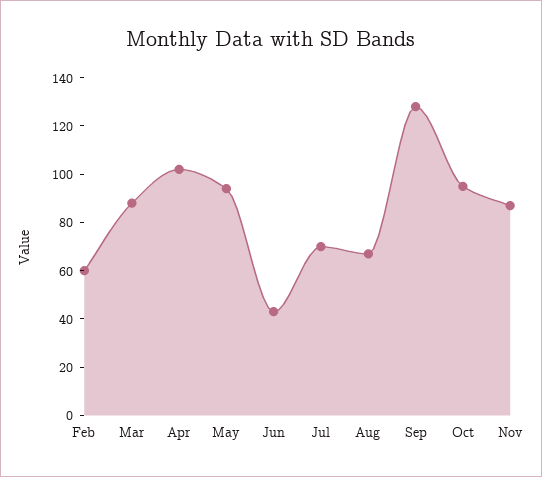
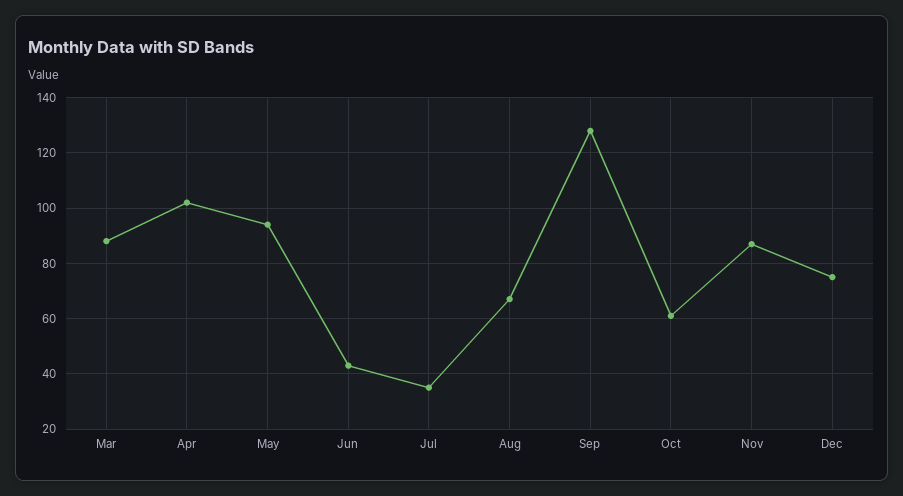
Feb: 60 -> none
Jul: 70 -> 35
Oct: 95 -> 60
Dec: none -> 75

